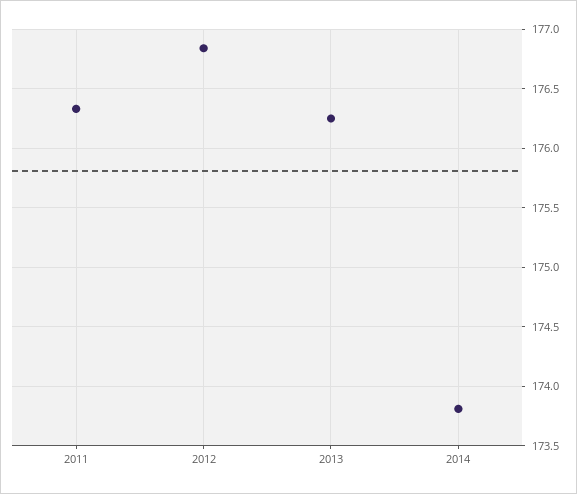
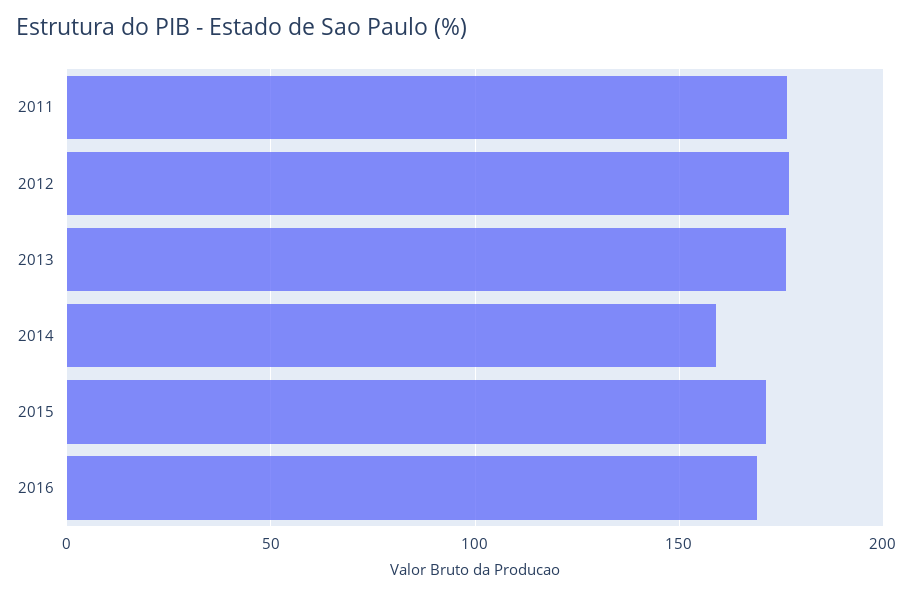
2014: 173.8 -> 160
2015: none -> 170
2016: none -> 170

